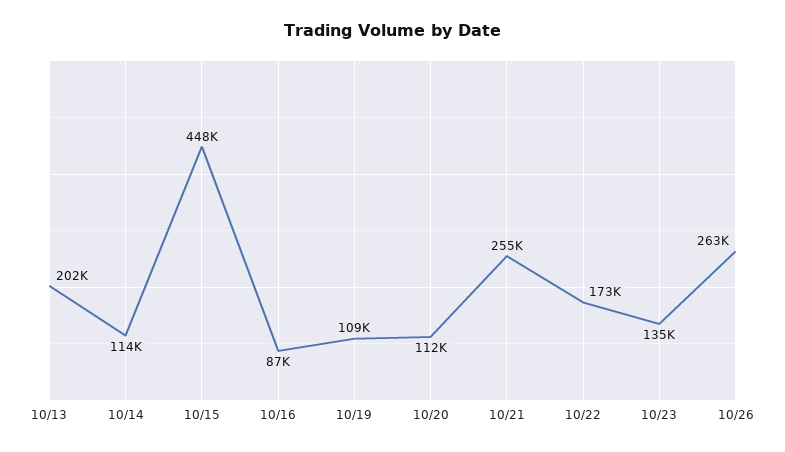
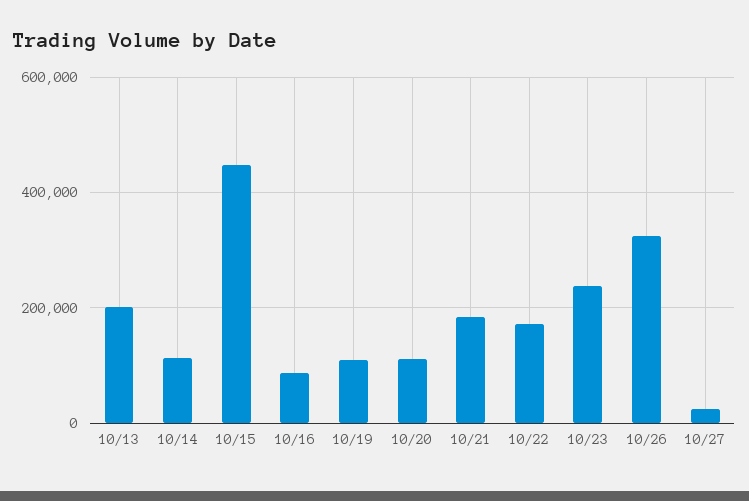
10/21: 255000 -> 180000
10/23: 135000 -> 240000
10/26: 263000 -> 320000
10/27: none -> 20000

